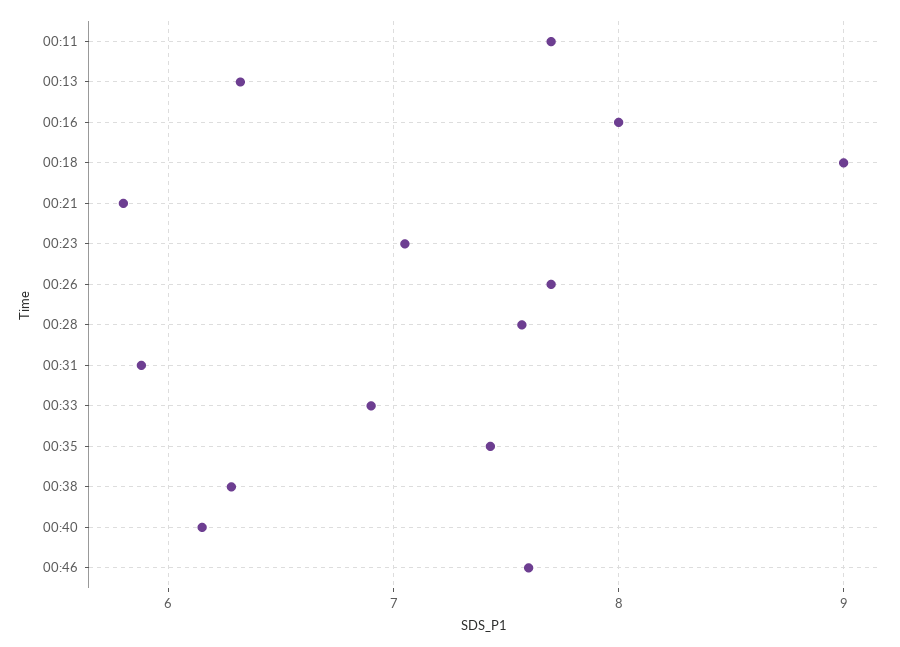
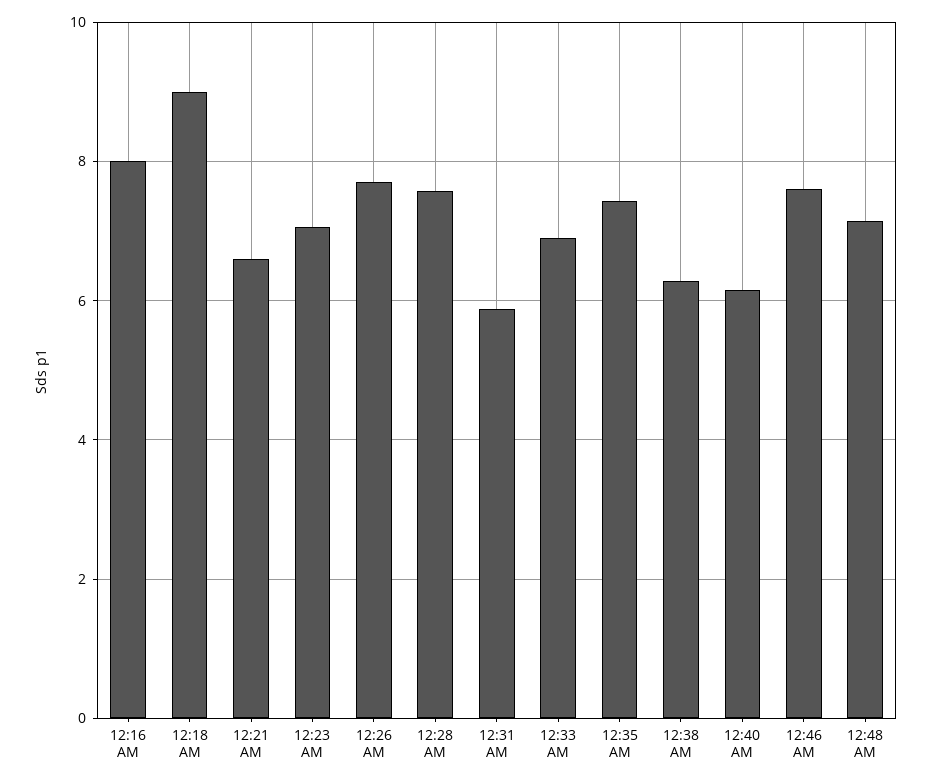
00:11: 7.7 -> none
00:13: 6.3 -> none
00:21: 5.8 -> 6.6
12:48 AM: none -> 7.2

